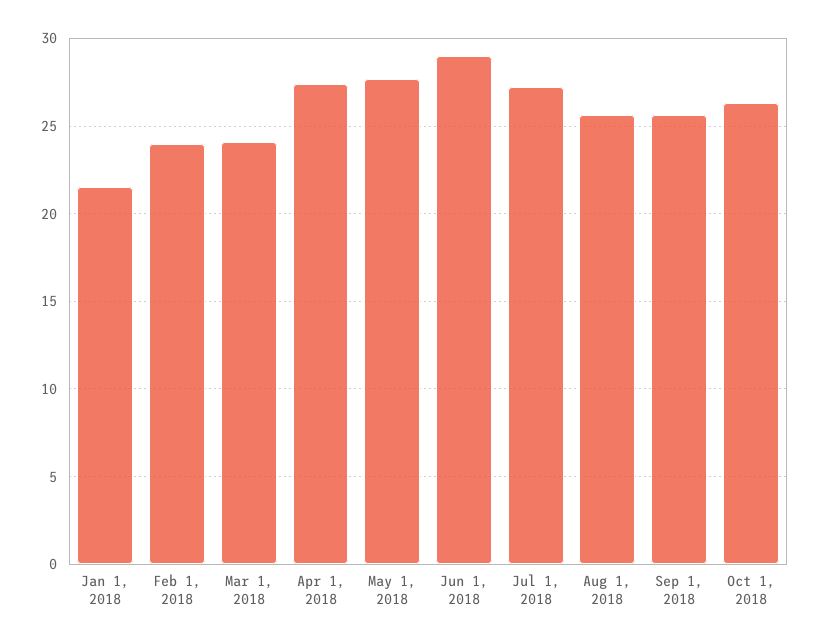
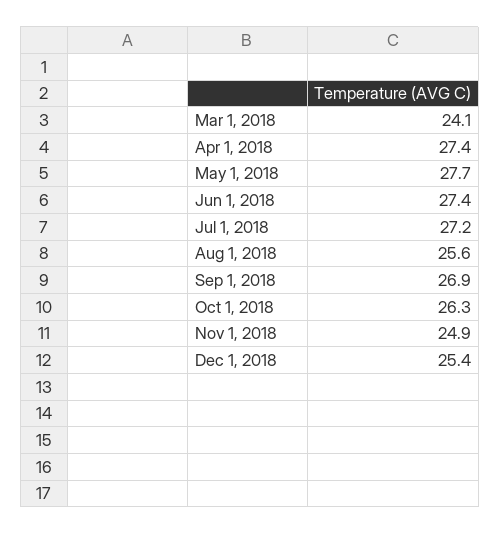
Jan 1, 2018: 21.5 -> none
Feb 1, 2018: 24 -> none
Jun 1, 2018: 29 -> 27.4
Sep 1, 2018: 25.5 -> 26.9
Nov 1, 2018: none -> 24.9
Dec 1, 2018: none -> 25.4

